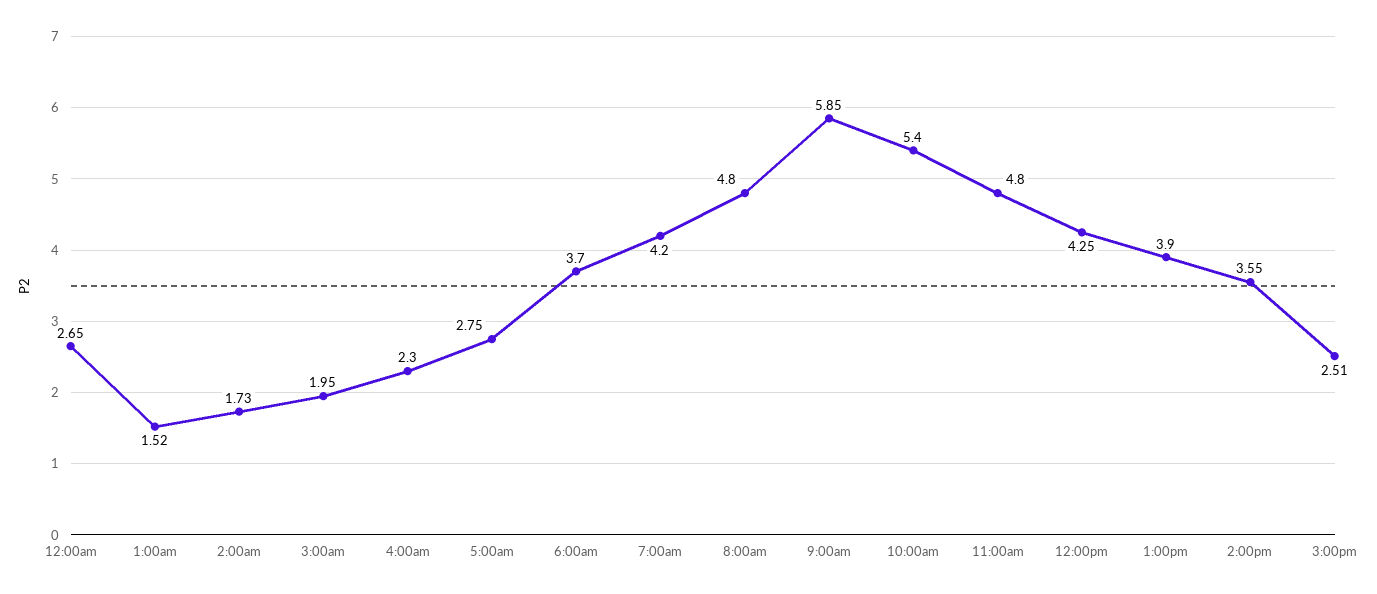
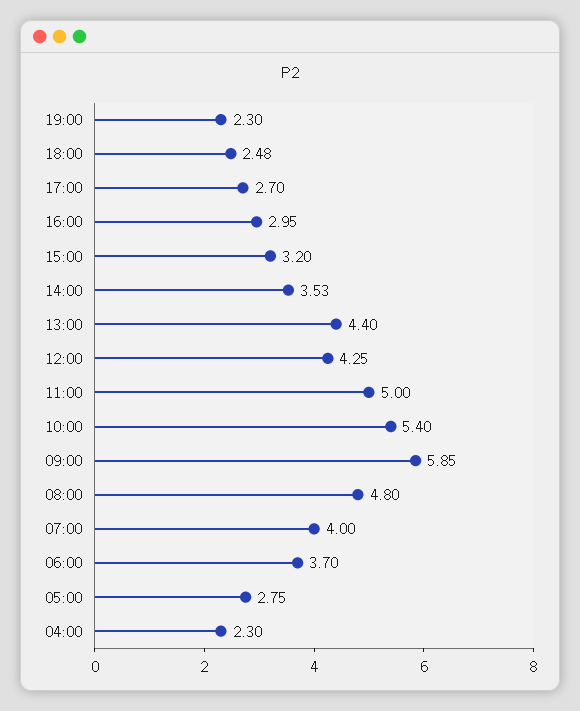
12:00am: 2.65 -> none
1:00am: 1.52 -> none
2:00am: 1.73 -> none
3:00am: 1.95 -> none
7:00am: 4.2 -> 4
11:00am: 4.8 -> 5
1:00pm: 3.9 -> 4.4
2:00pm: 3.55 -> 3.53
3:00pm: 2.51 -> 3.2
19:00: none -> 2.3
18:00: none -> 2.48
17:00: none -> 2.7
16:00: none -> 2.95

